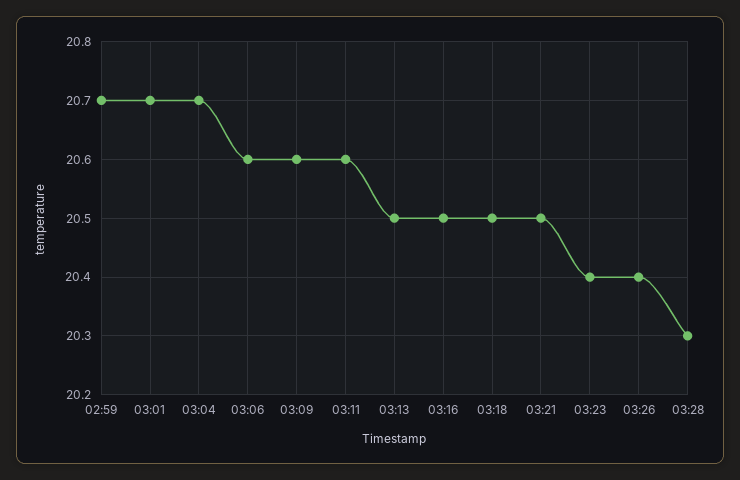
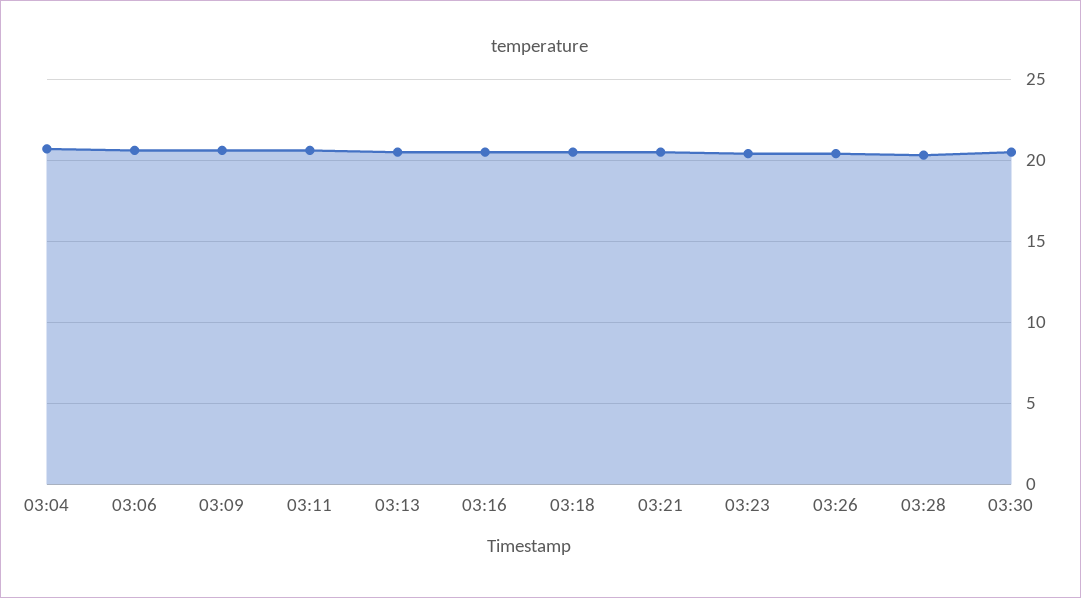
02:59: 20.7 -> none
03:01: 20.7 -> none
03:30: none -> 20.5

